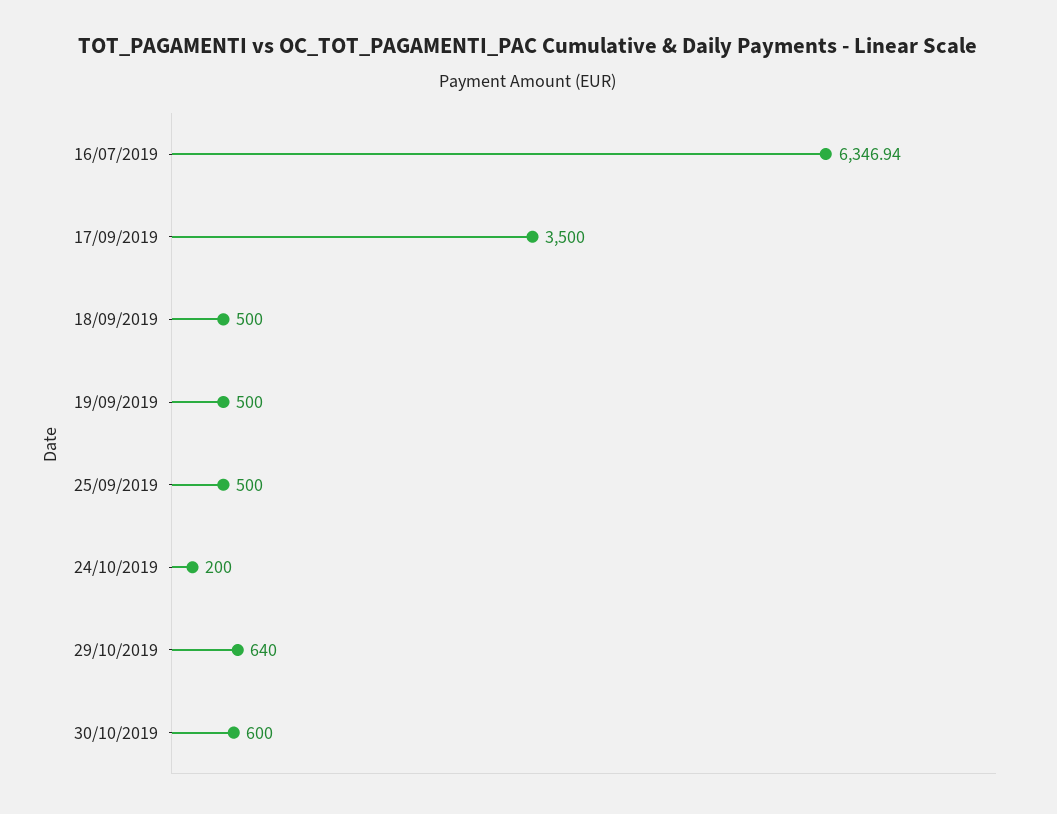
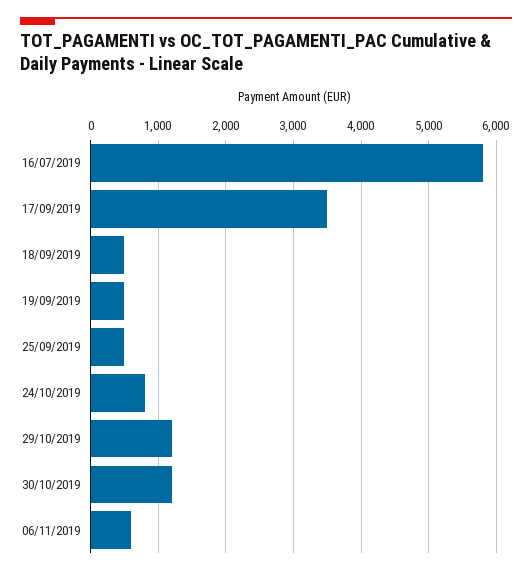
16/07/2019: 6346.94 -> 5800
24/10/2019: 200 -> 800
29/10/2019: 640 -> 1200
30/10/2019: 600 -> 1200
06/11/2019: none -> 600

